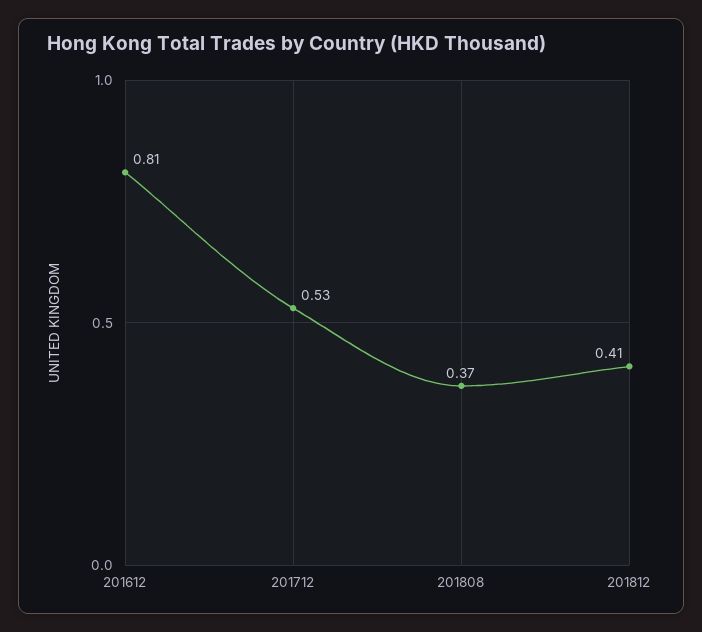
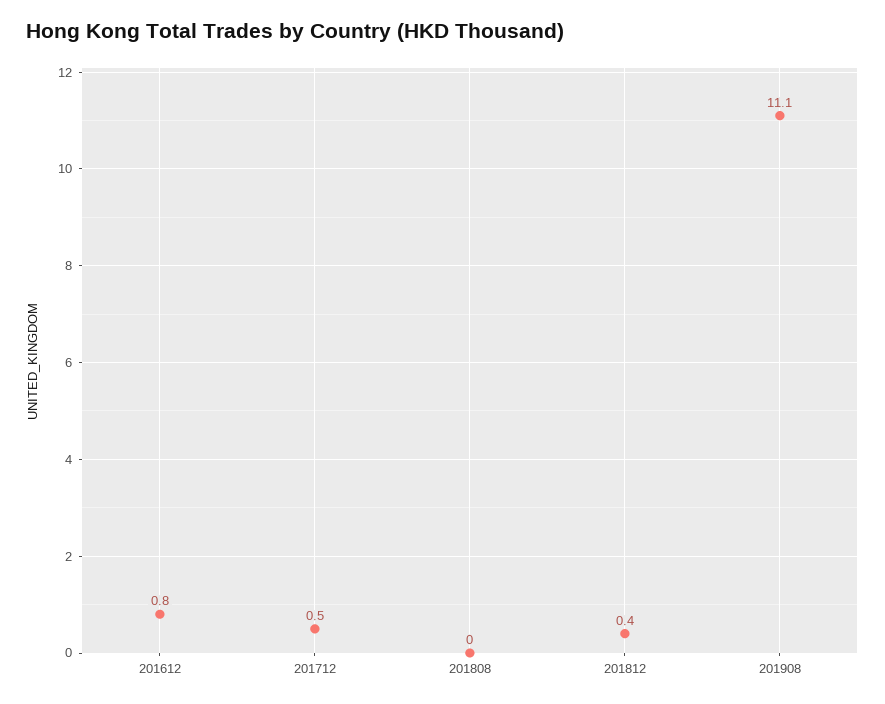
201808: 0.37 -> 0
201908: none -> 11.1

